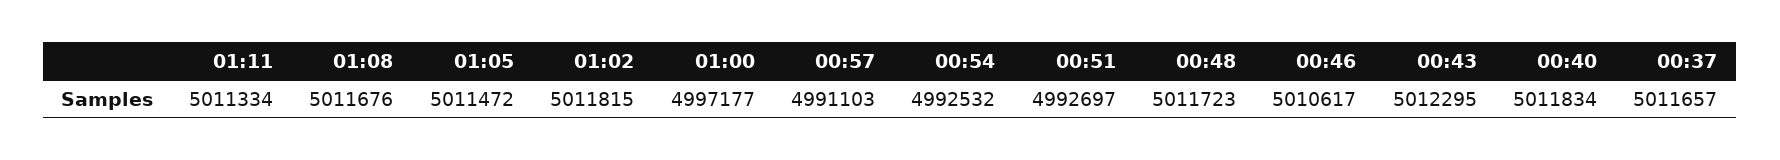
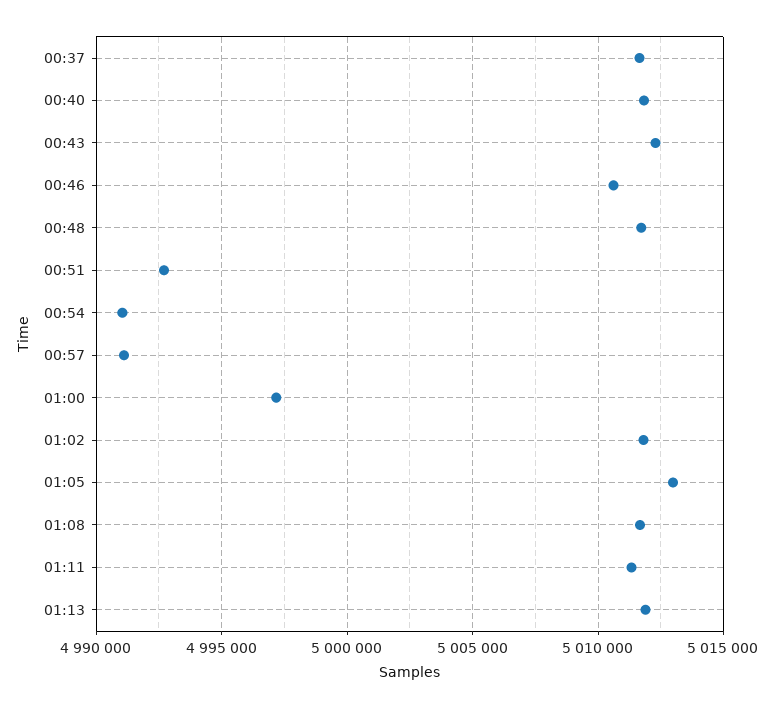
01:05: 5011472 -> 5013000
00:54: 4992532 -> 4991000
01:13: none -> 5012000

